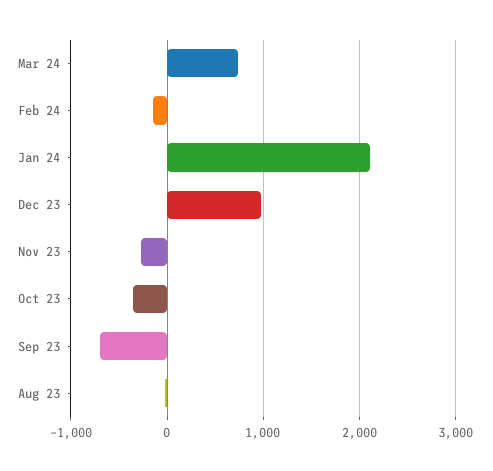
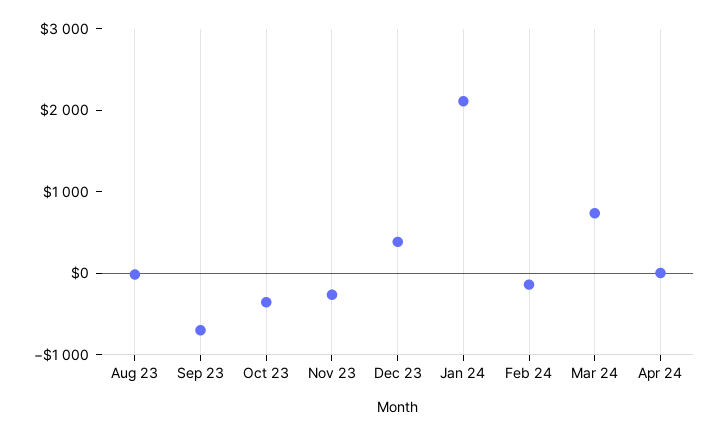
Dec 23: 1000 -> 400
Apr 24: none -> 0

